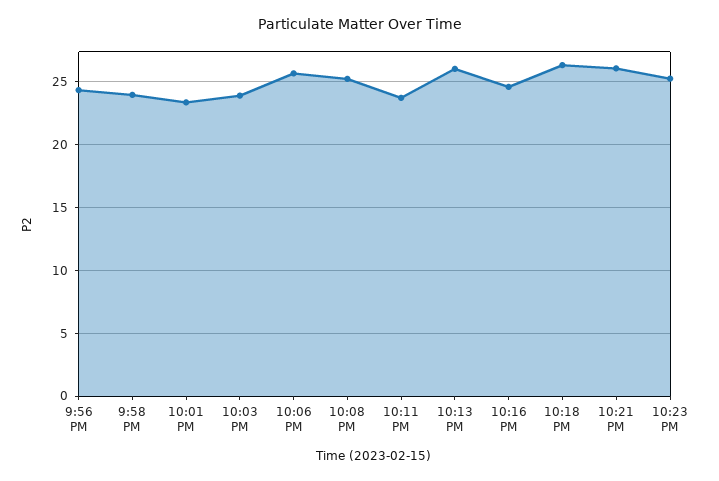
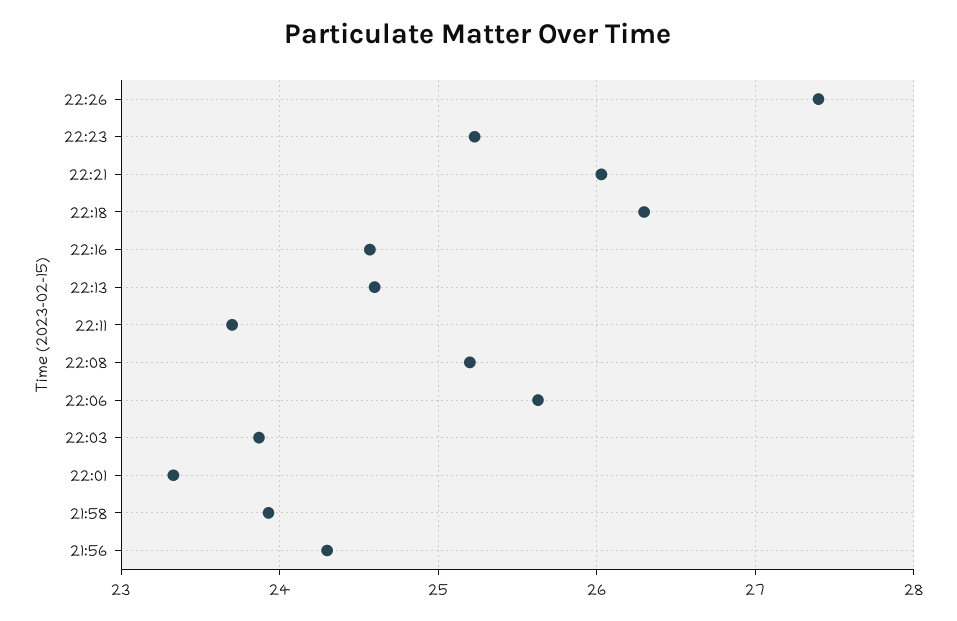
10:13 PM: 26 -> 24.6
22:26: none -> 27.4

